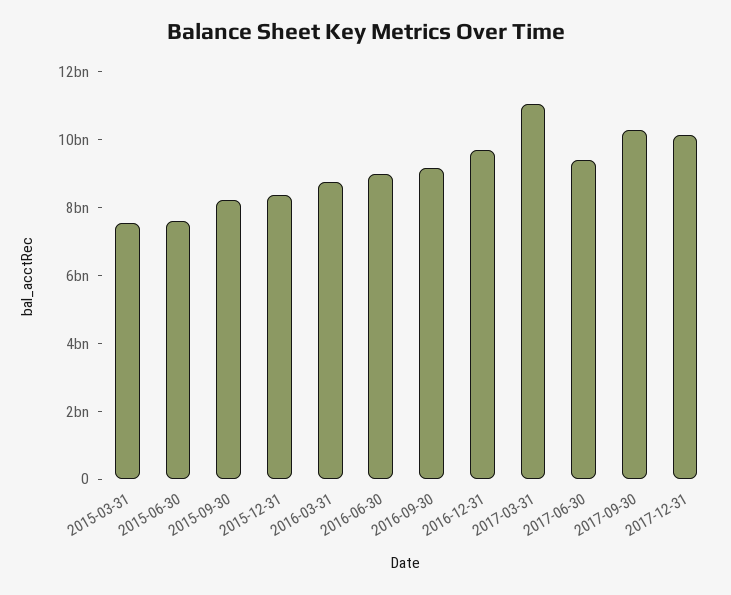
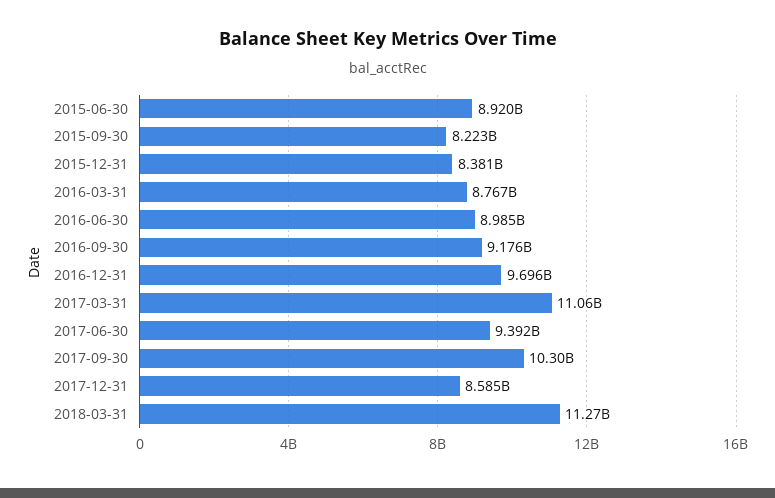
2015-03-31: 7500000000 -> none
2015-06-30: 7500000000 -> 8920000000
2017-12-31: 10000000000 -> 8585000000
2018-03-31: none -> 11270000000

